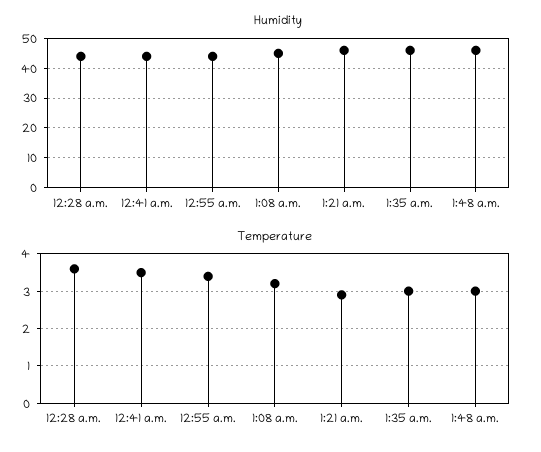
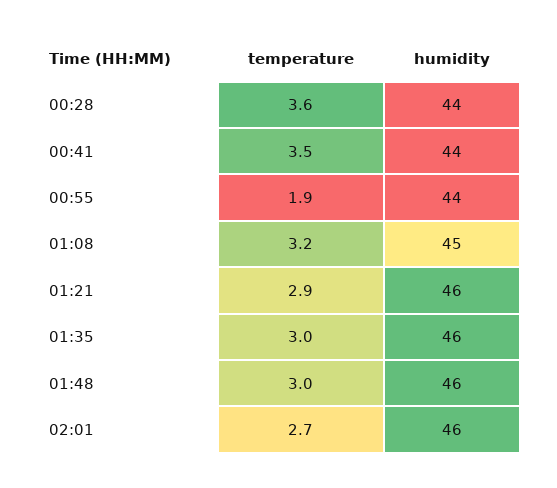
Temperature, 12:55 a.m.: 3.5 -> 1.9
Temperature, 02:01: none -> 2.7
Humidity, 02:01: none -> 46

